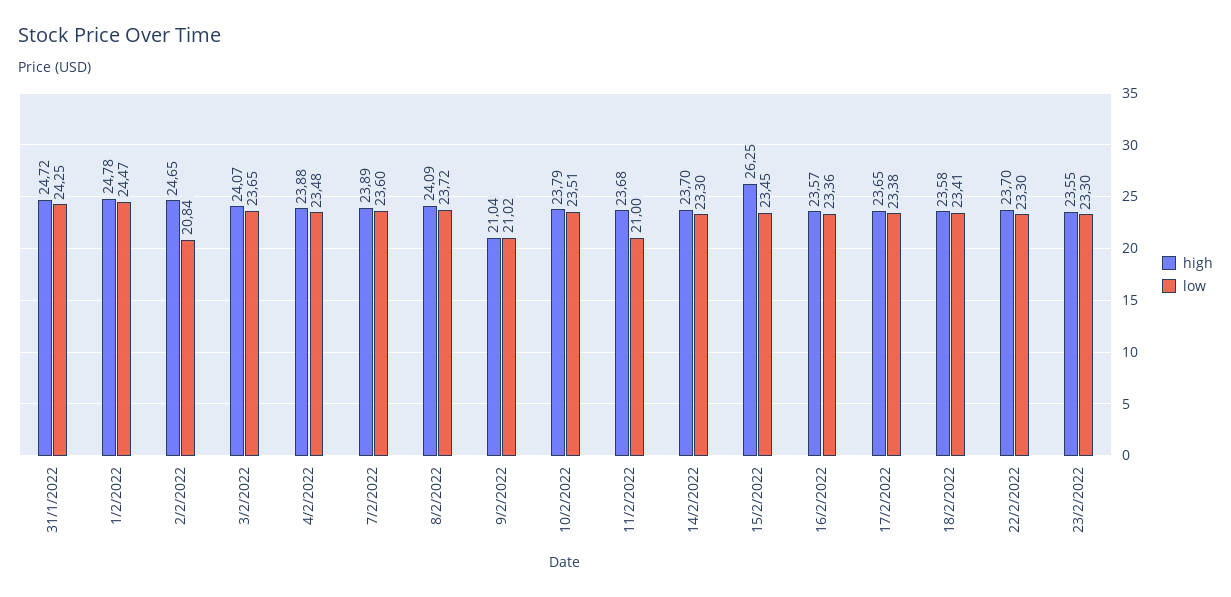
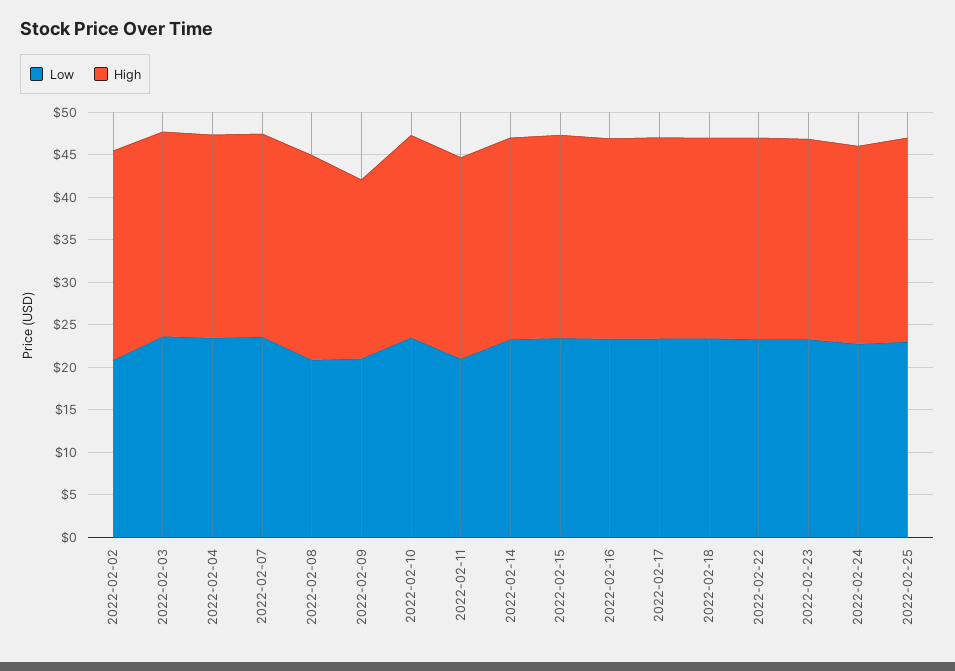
high, 31/1/2022: 24.72 -> none
low, 31/1/2022: 24.25 -> none
high, 1/2/2022: 24.78 -> none
low, 1/2/2022: 24.47 -> none
low, 8/2/2022: 23.72 -> 21
high, 15/2/2022: 26.25 -> 24
low, 2022-02-24: none -> 23
high, 2022-02-24: none -> 23
low, 2022-02-25: none -> 23
high, 2022-02-25: none -> 24

